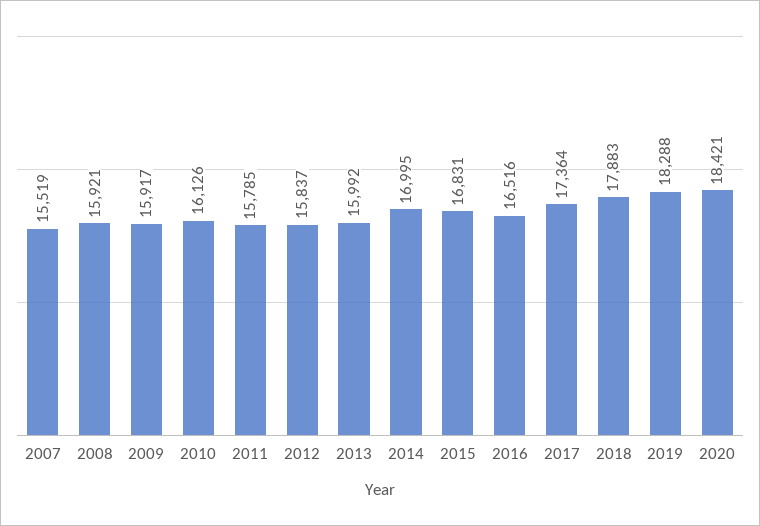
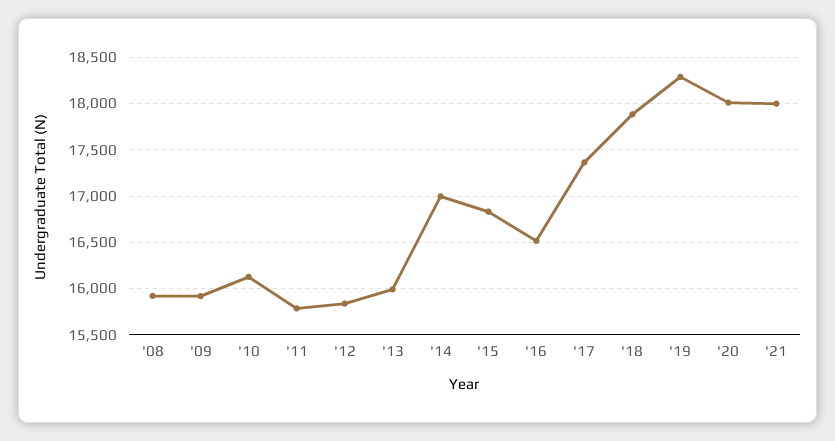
2007: 15519 -> none
2020: 18421 -> 18000
'21: none -> 18000

